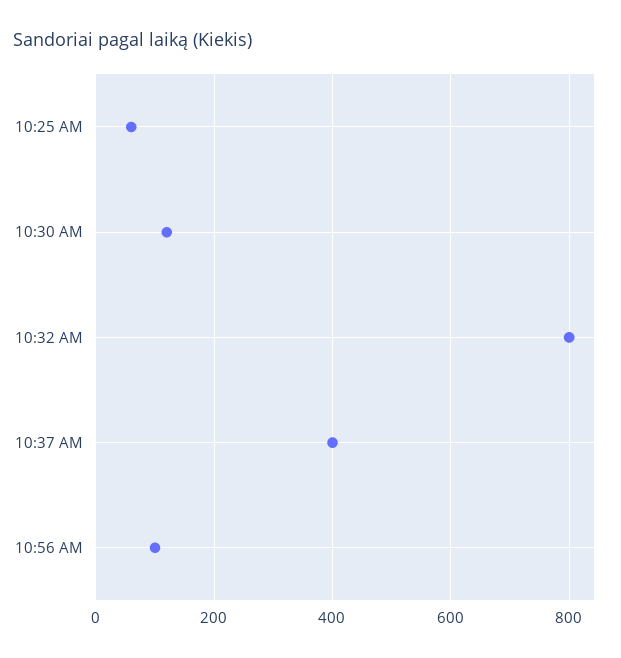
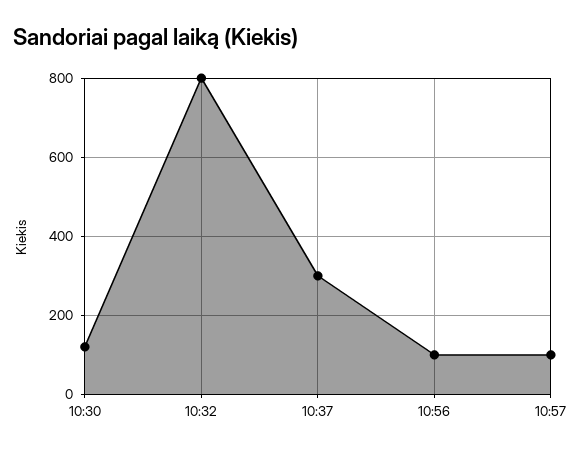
10:25 AM: 60 -> none
10:37 AM: 400 -> 300
10:57: none -> 100

